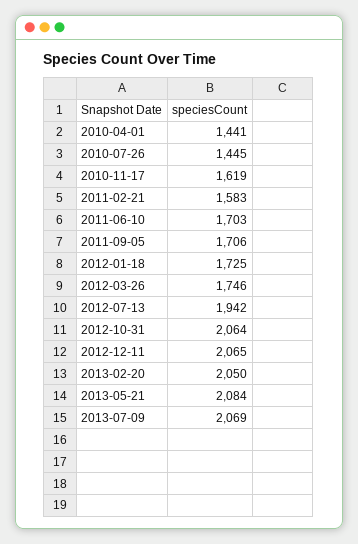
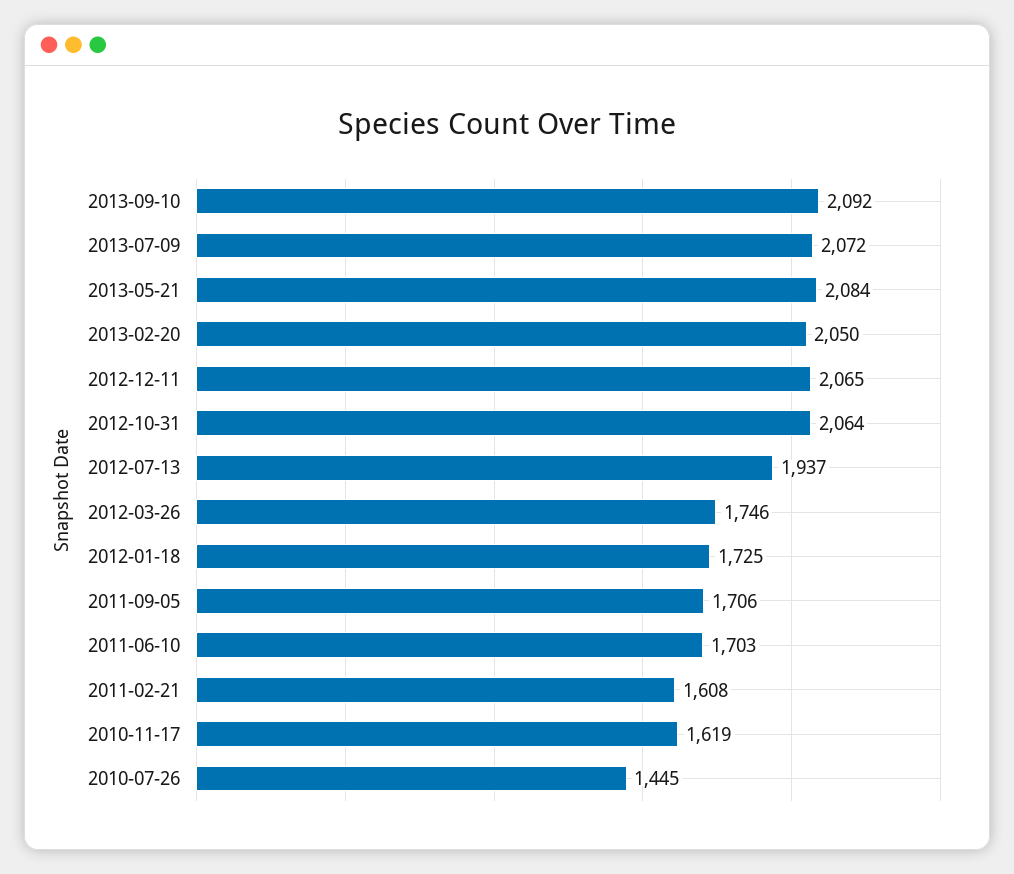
2010-04-01: 1441 -> none
2011-02-21: 1583 -> 1608
2012-07-13: 1942 -> 1937
2013-07-09: 2069 -> 2072
2013-09-10: none -> 2092

